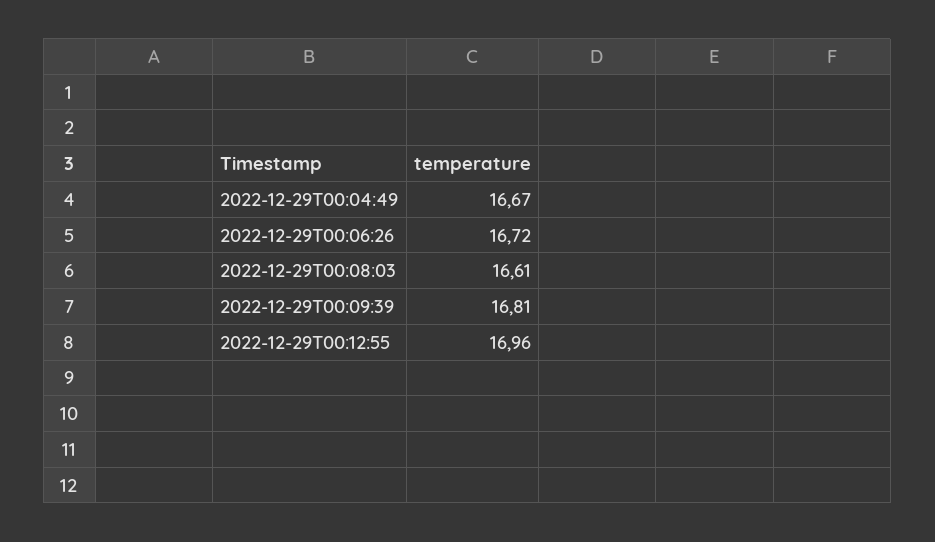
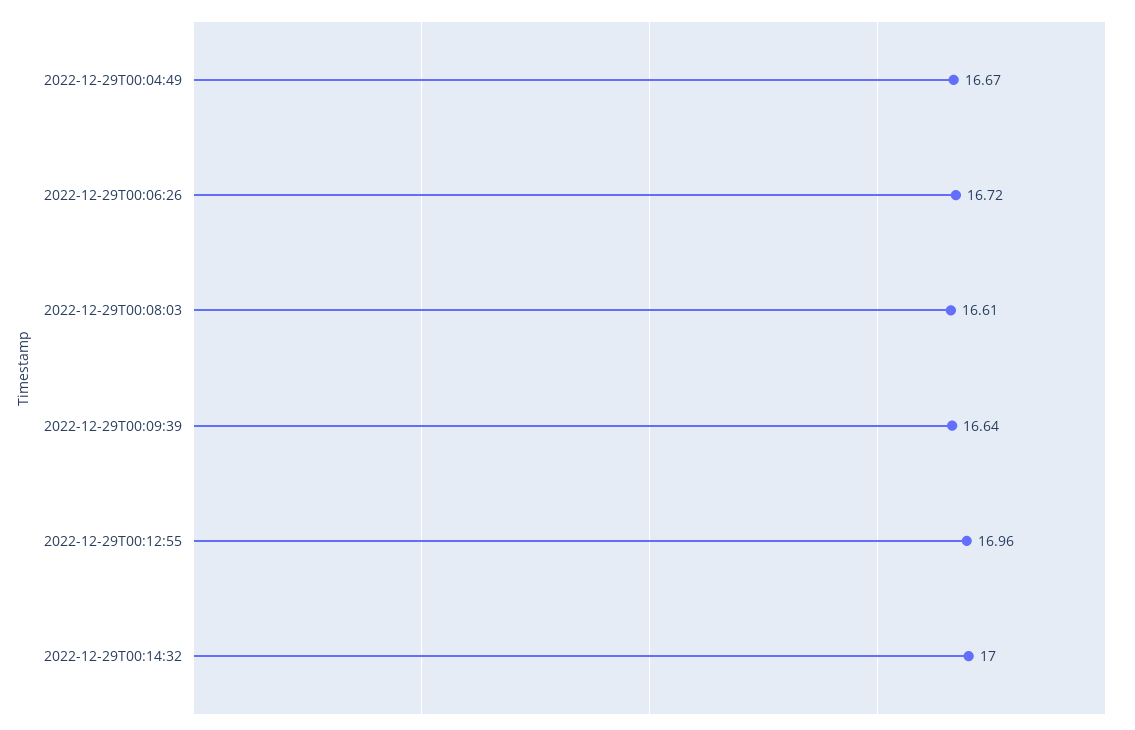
2022-12-29T00:09:39: 16.81 -> 16.64
2022-12-29T00:14:32: none -> 17

